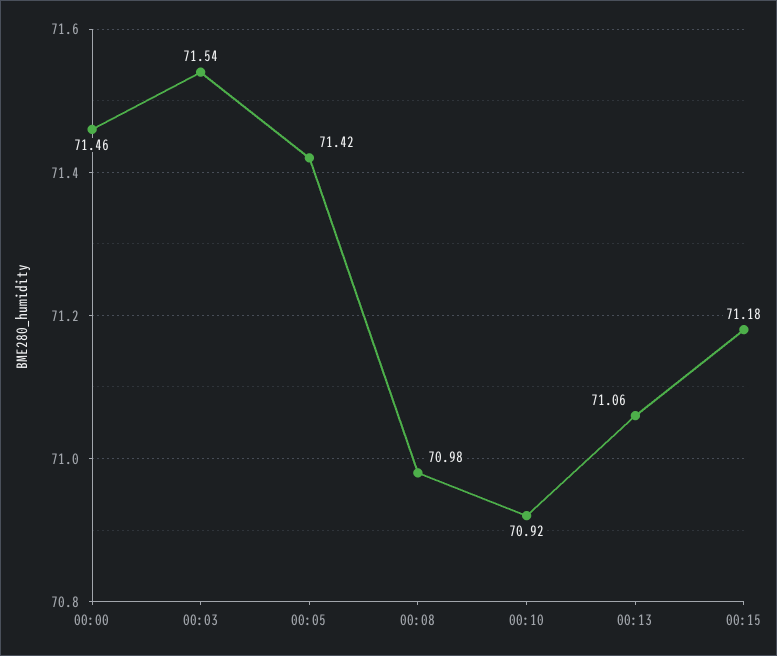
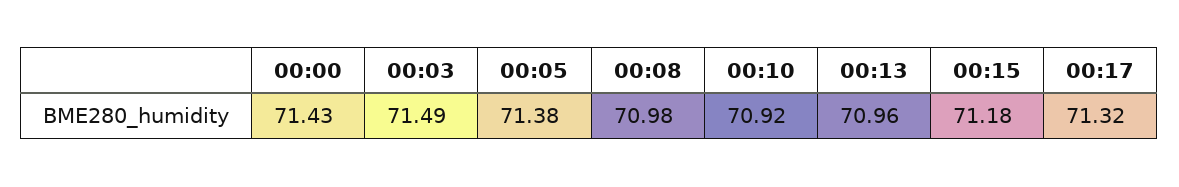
00:00: 71.46 -> 71.43
00:03: 71.54 -> 71.49
00:05: 71.42 -> 71.38
00:13: 71.06 -> 70.96
00:17: none -> 71.32

